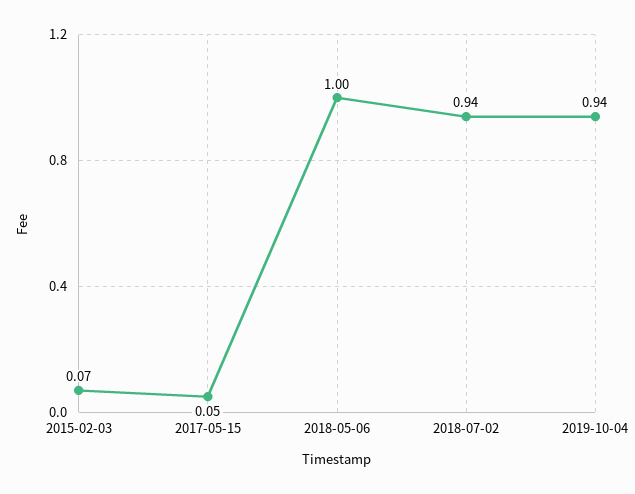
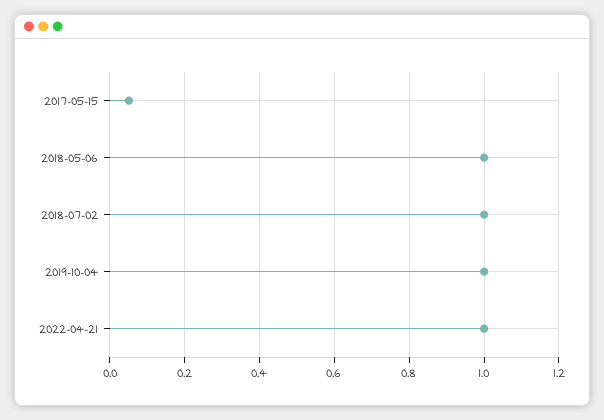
2015-02-03: 0.07 -> none
2018-07-02: 0.94 -> 1
2019-10-04: 0.94 -> 1
2022-04-21: none -> 1

